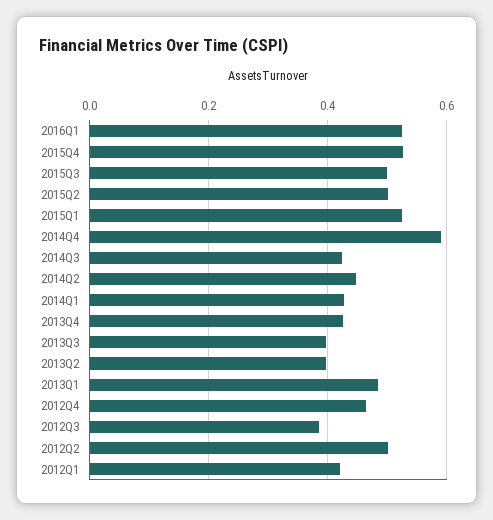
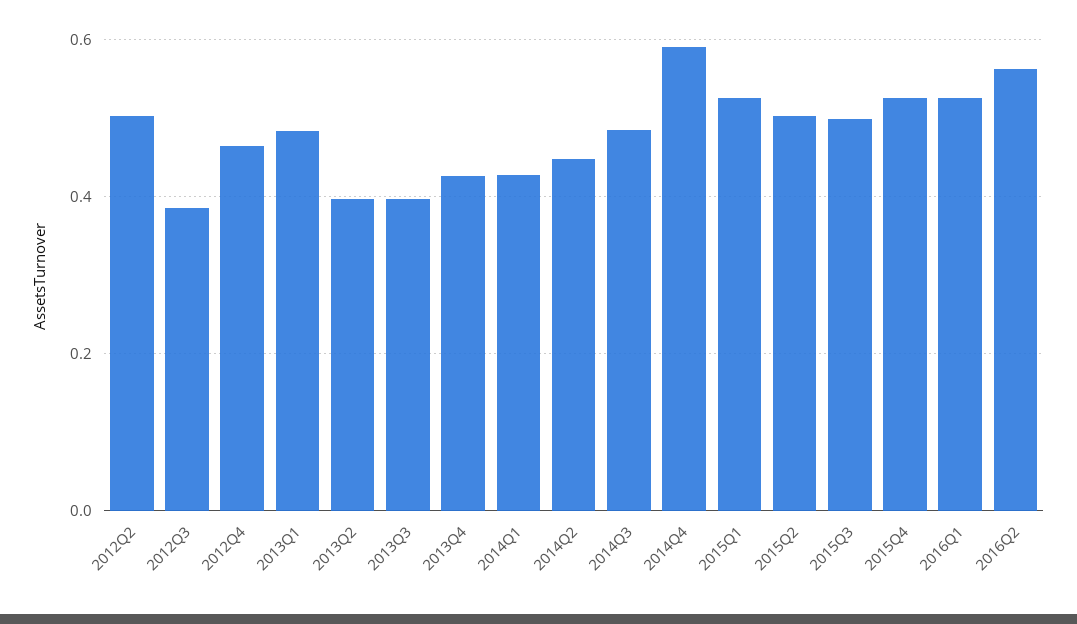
2014Q3: 0.42 -> 0.48
2012Q1: 0.42 -> none
2016Q2: none -> 0.56

